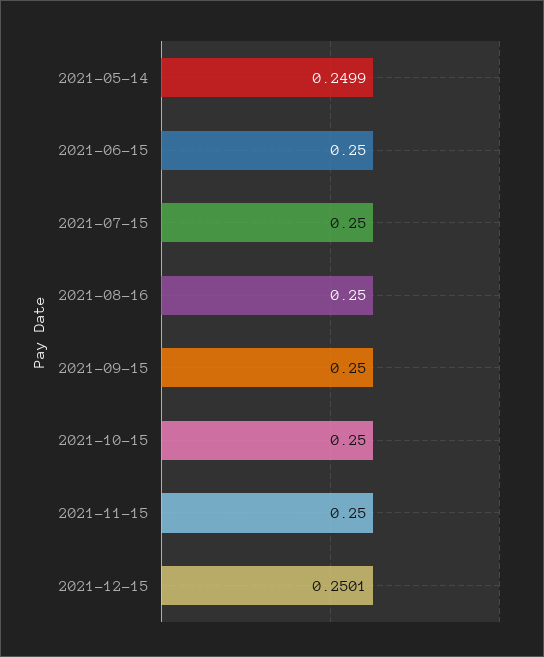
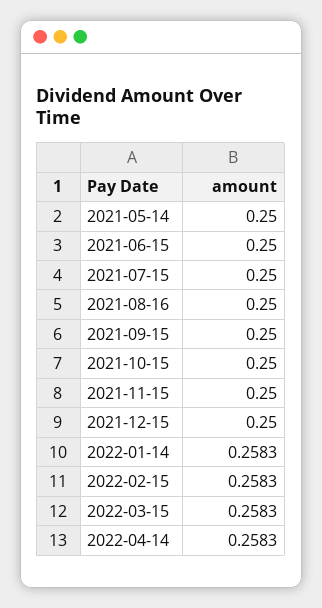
2021-05-14: 0.2499 -> 0.25
2021-12-15: 0.2501 -> 0.25
2022-01-14: none -> 0.2583
2022-02-15: none -> 0.2583
2022-03-15: none -> 0.2583
2022-04-14: none -> 0.2583

